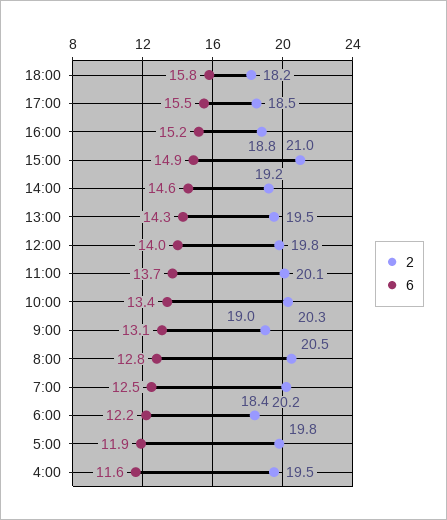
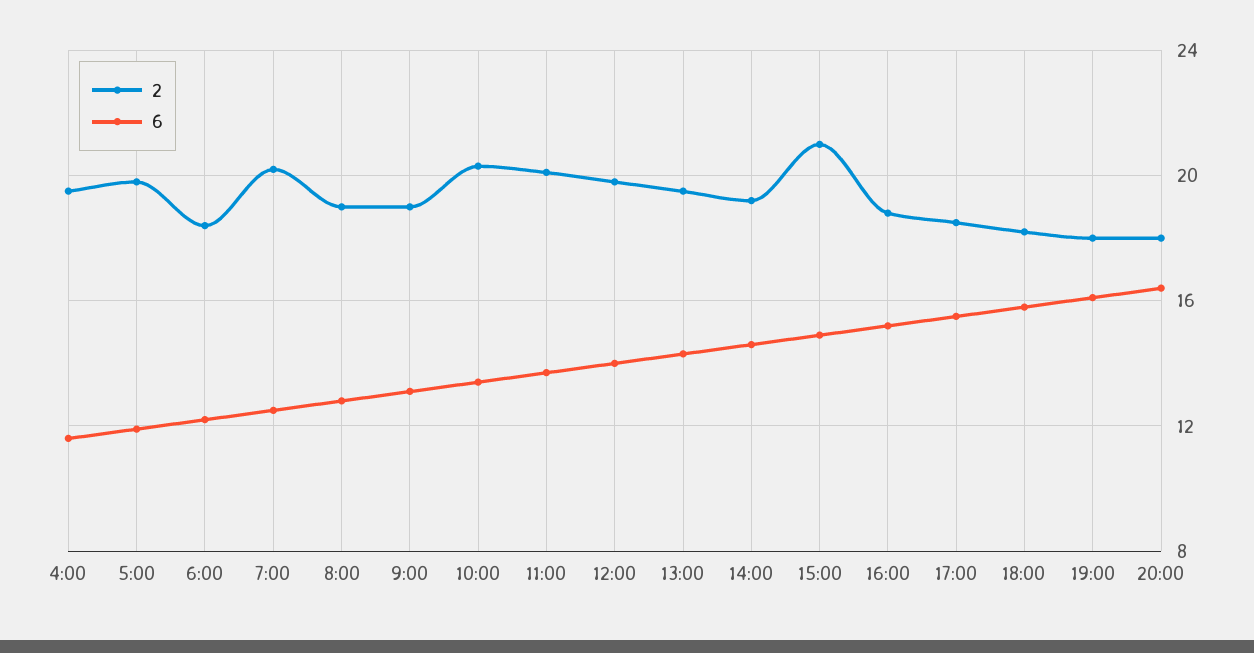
2, 8:00: 20.5 -> 19
2, 19:00: none -> 18
6, 19:00: none -> 16
2, 20:00: none -> 18
6, 20:00: none -> 16.5

